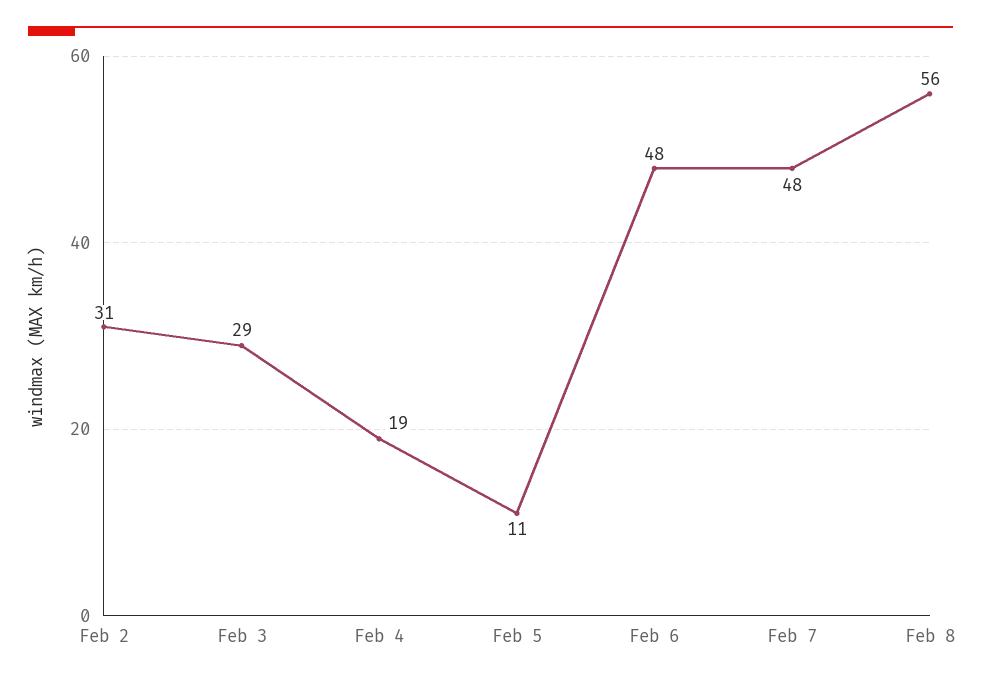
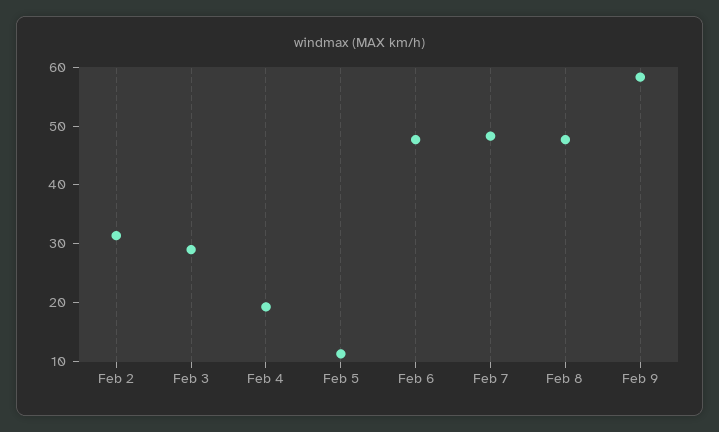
Feb 8: 56 -> 48
Feb 9: none -> 58

